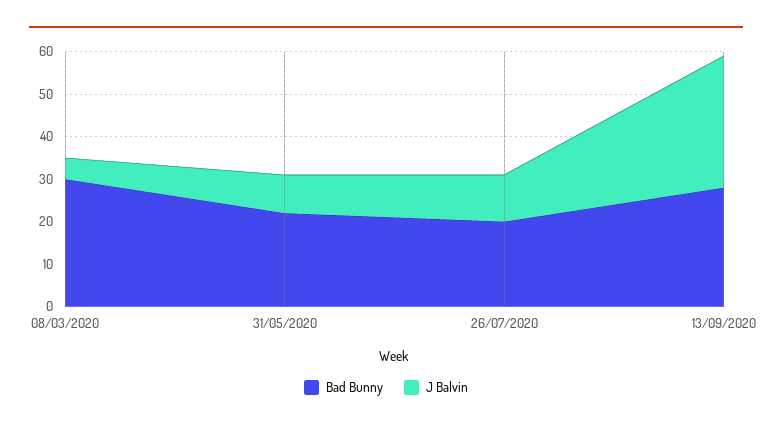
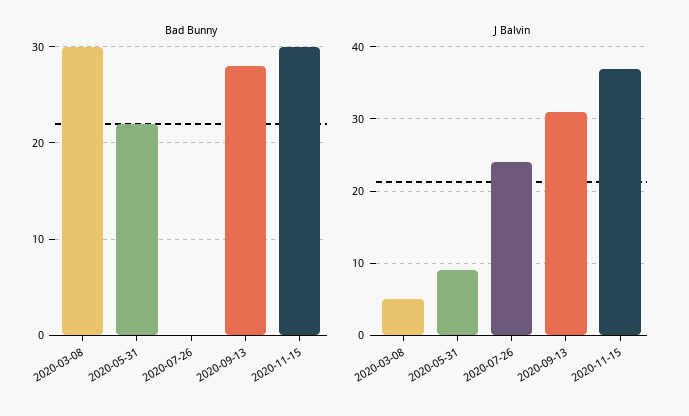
Bad Bunny, 26/07/2020: 20 -> 0
J Balvin, 26/07/2020: 10 -> 24
Bad Bunny, 2020-11-15: none -> 30
J Balvin, 2020-11-15: none -> 37

